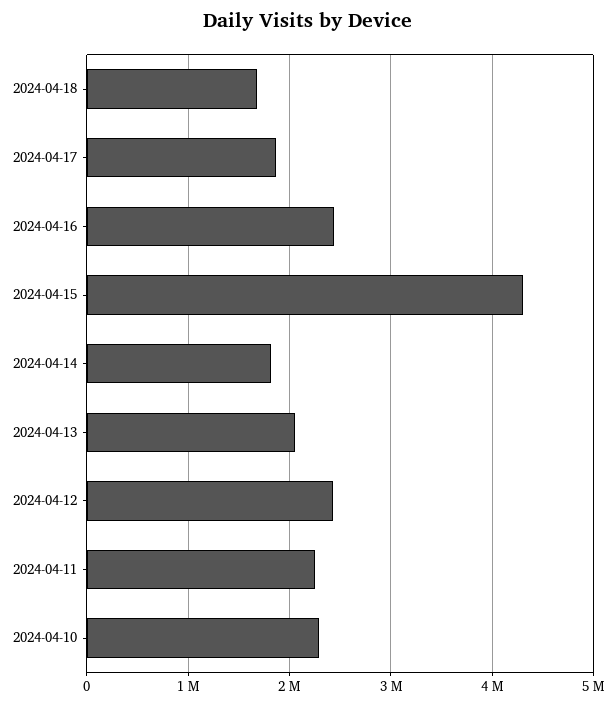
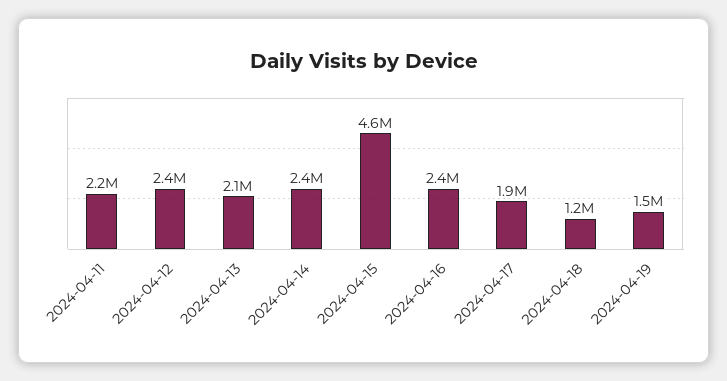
2024-04-18: 1700000 -> 1200000
2024-04-15: 4300000 -> 4600000
2024-04-14: 1800000 -> 2400000
2024-04-10: 2300000 -> none
2024-04-19: none -> 1500000

